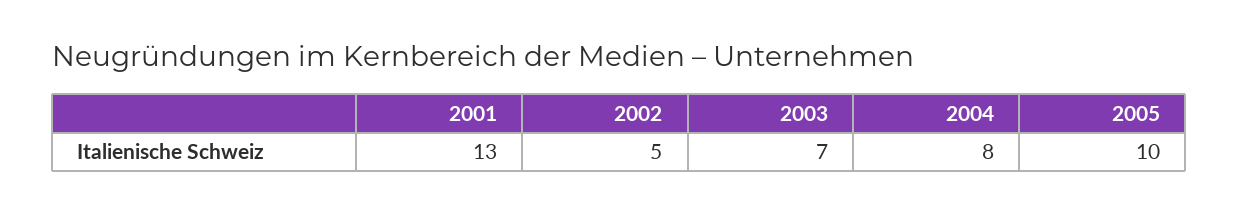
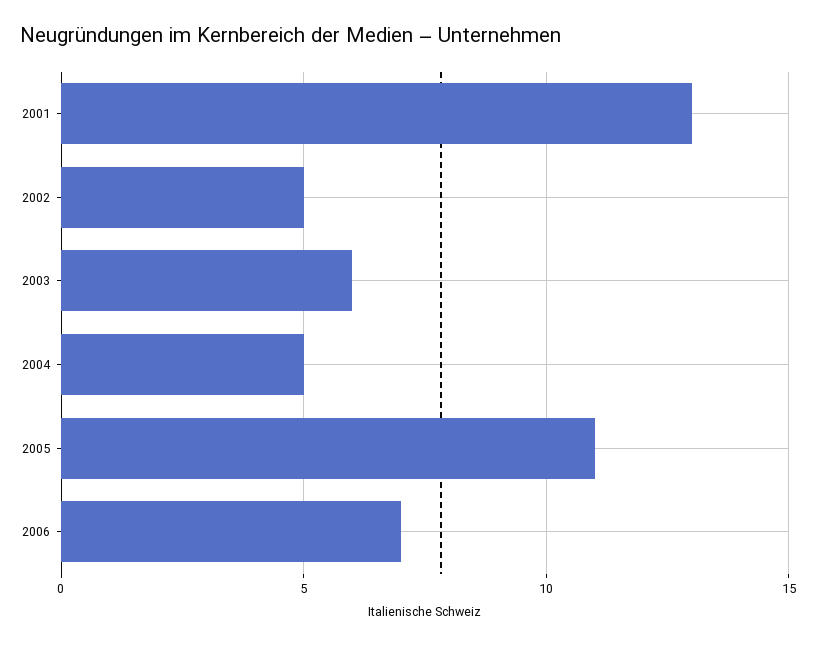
2003: 7 -> 6
2004: 8 -> 5
2005: 10 -> 11
2006: none -> 7

